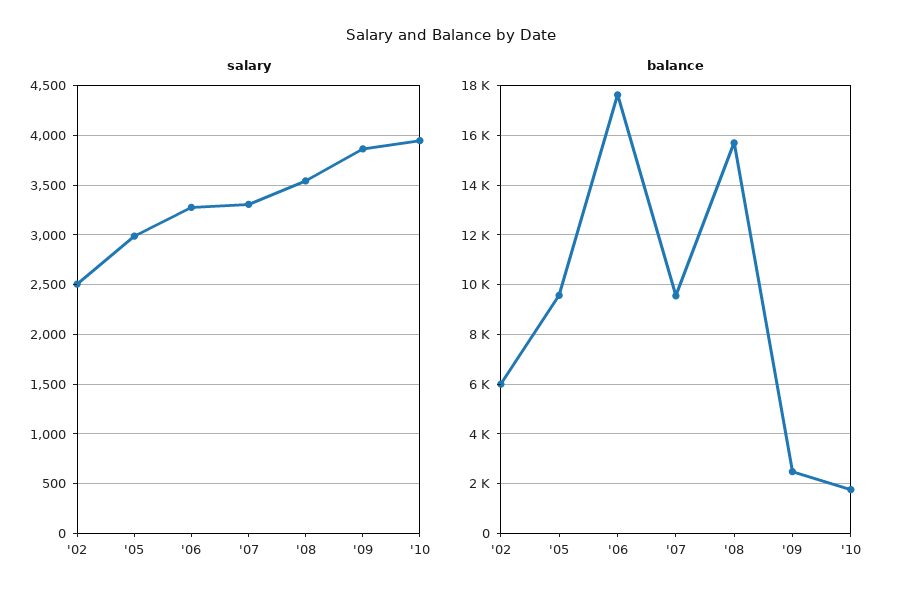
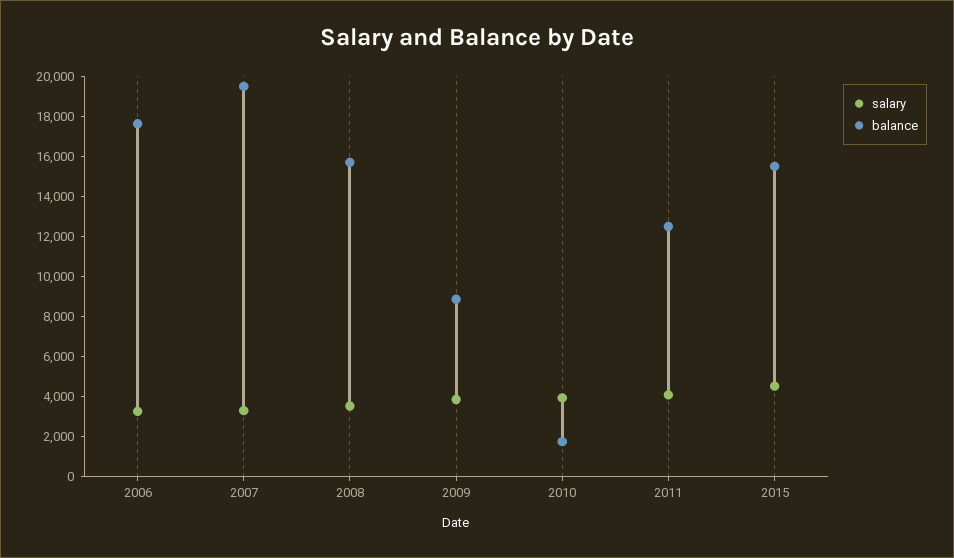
salary, '02: 2500 -> none
salary, '05: 3000 -> none
balance, '02: 6000 -> none
balance, '05: 9500 -> none
balance, '07: 9500 -> 19500
balance, '09: 2500 -> 9000
salary, 2011: none -> 4000
balance, 2011: none -> 12500
salary, 2015: none -> 4500
balance, 2015: none -> 15500

